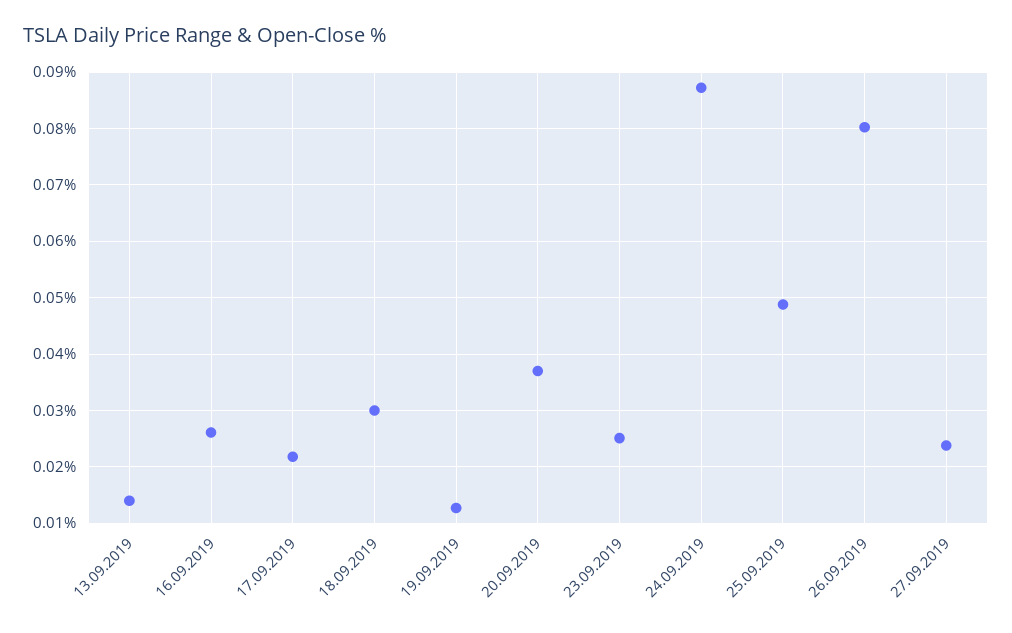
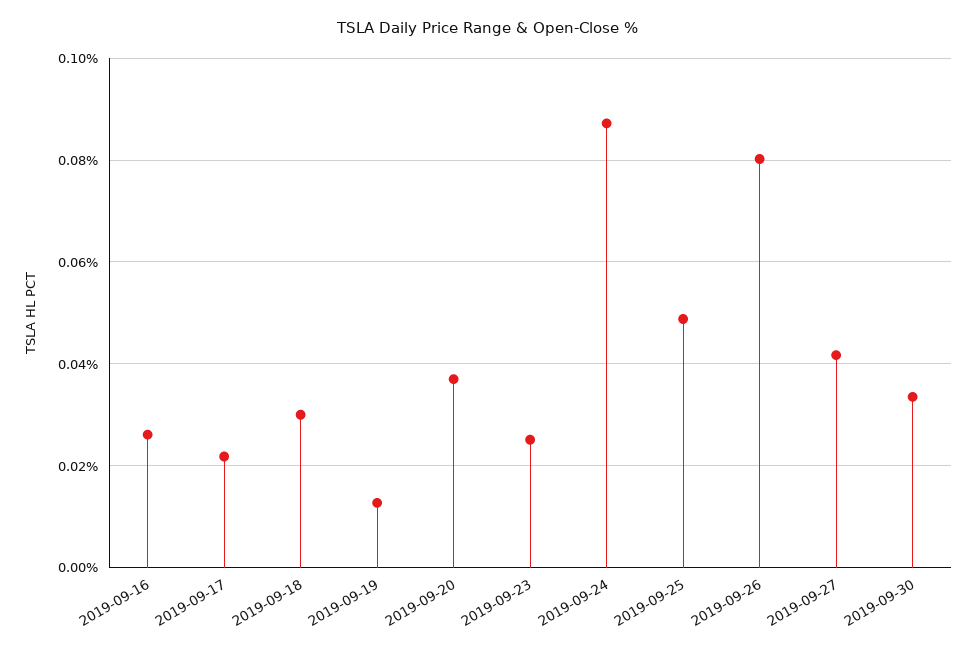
13.09.2019: 0.014 -> none
27.09.2019: 0.024 -> 0.042
2019-09-30: none -> 0.034

